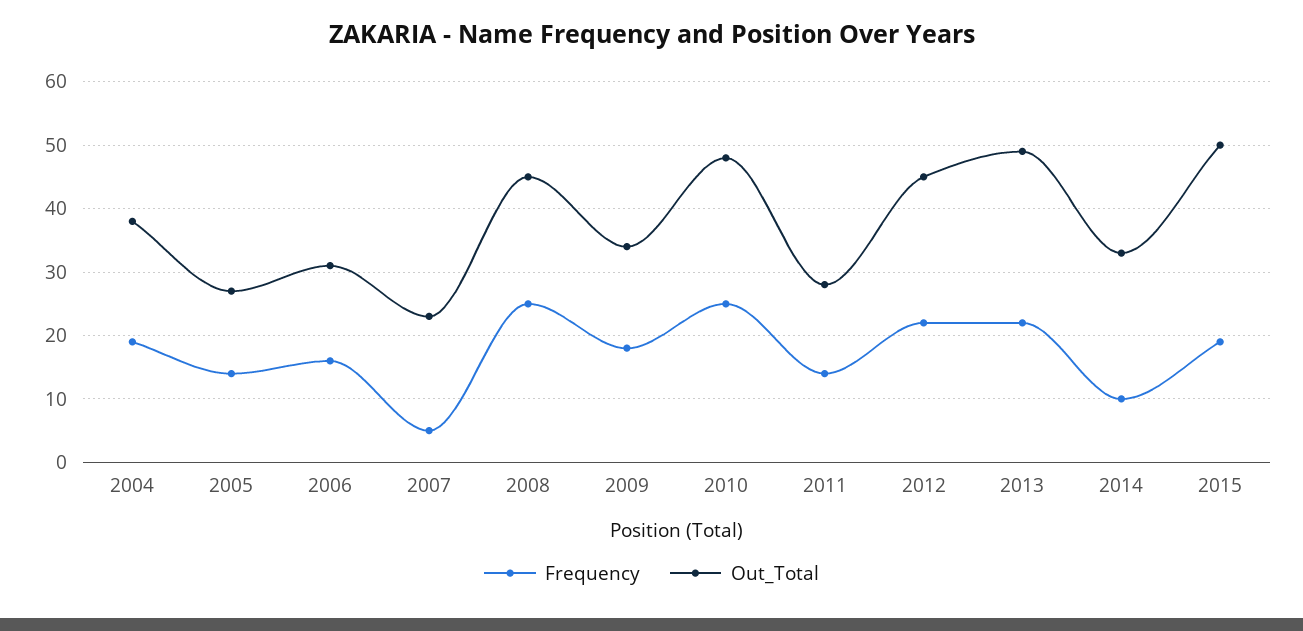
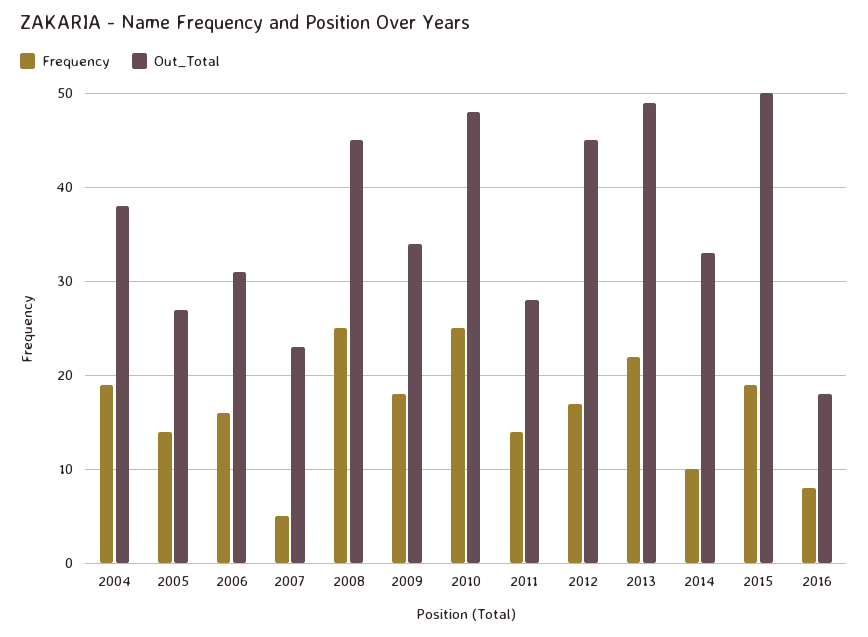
Frequency, 2012: 22 -> 17
Frequency, 2016: none -> 8
Out_Total, 2016: none -> 18

